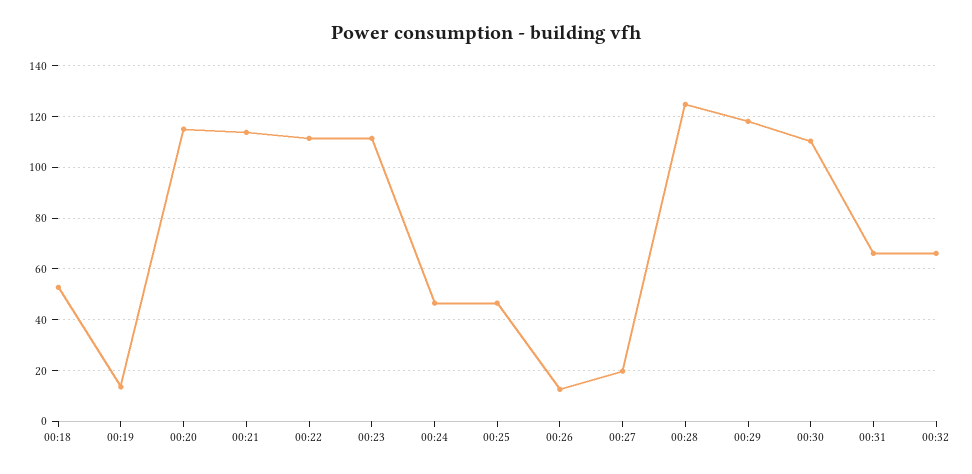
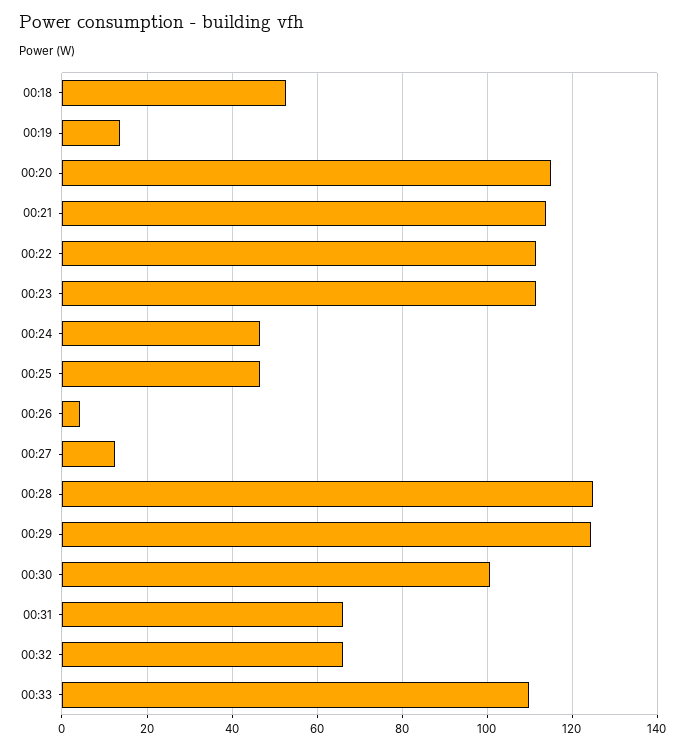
00:26: 12.5 -> 4
00:27: 20 -> 12
00:29: 117.5 -> 124
00:30: 110 -> 100
00:33: none -> 110

